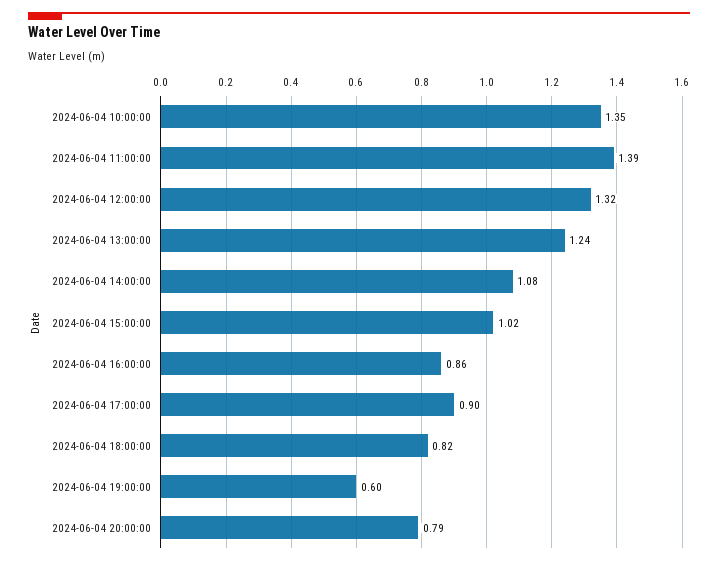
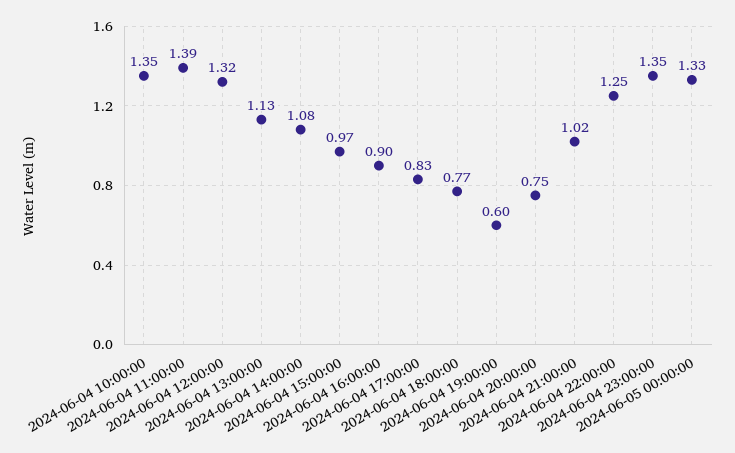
2024-06-04 13:00:00: 1.24 -> 1.13
2024-06-04 15:00:00: 1.02 -> 0.97
2024-06-04 16:00:00: 0.86 -> 0.9
2024-06-04 17:00:00: 0.9 -> 0.83
2024-06-04 18:00:00: 0.82 -> 0.77
2024-06-04 20:00:00: 0.79 -> 0.75
2024-06-04 21:00:00: none -> 1.02
2024-06-04 22:00:00: none -> 1.25
2024-06-04 23:00:00: none -> 1.35
2024-06-05 00:00:00: none -> 1.33

